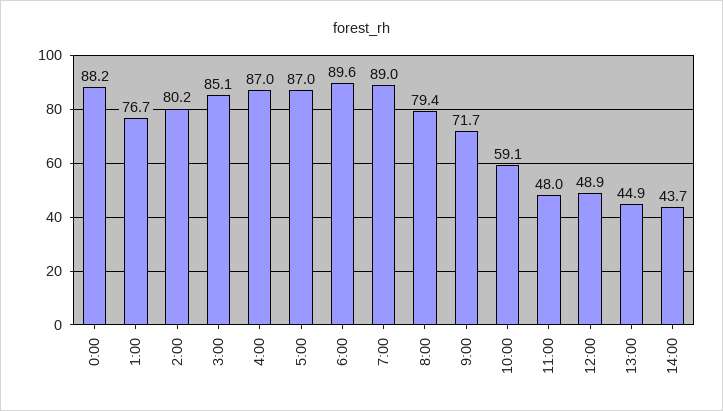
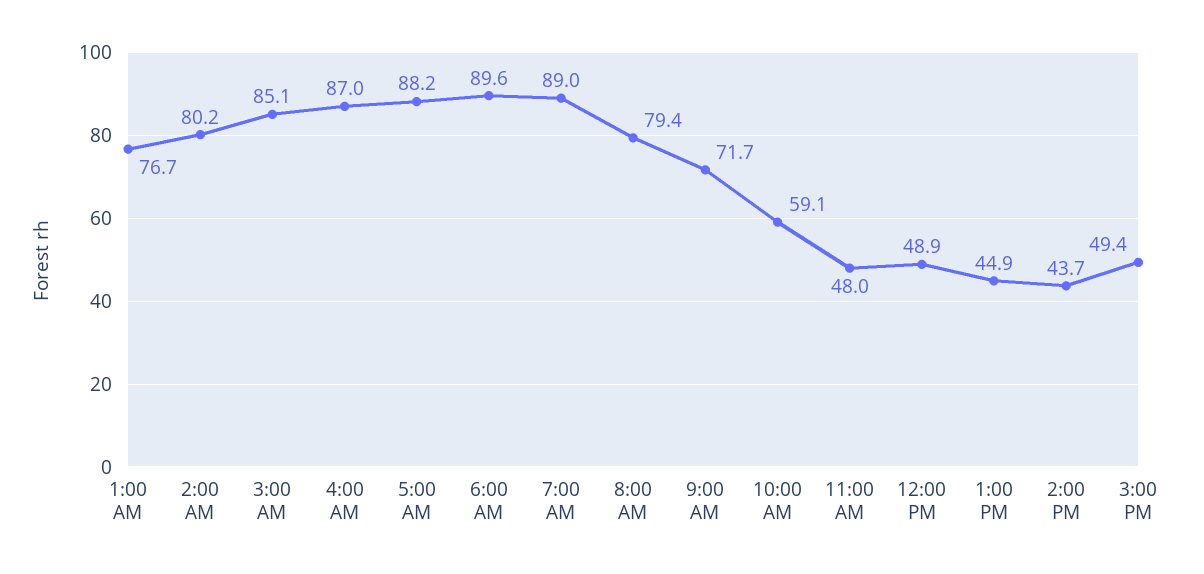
0:00: 88.2 -> none
5:00: 87 -> 88.2
3:00 PM: none -> 49.4

